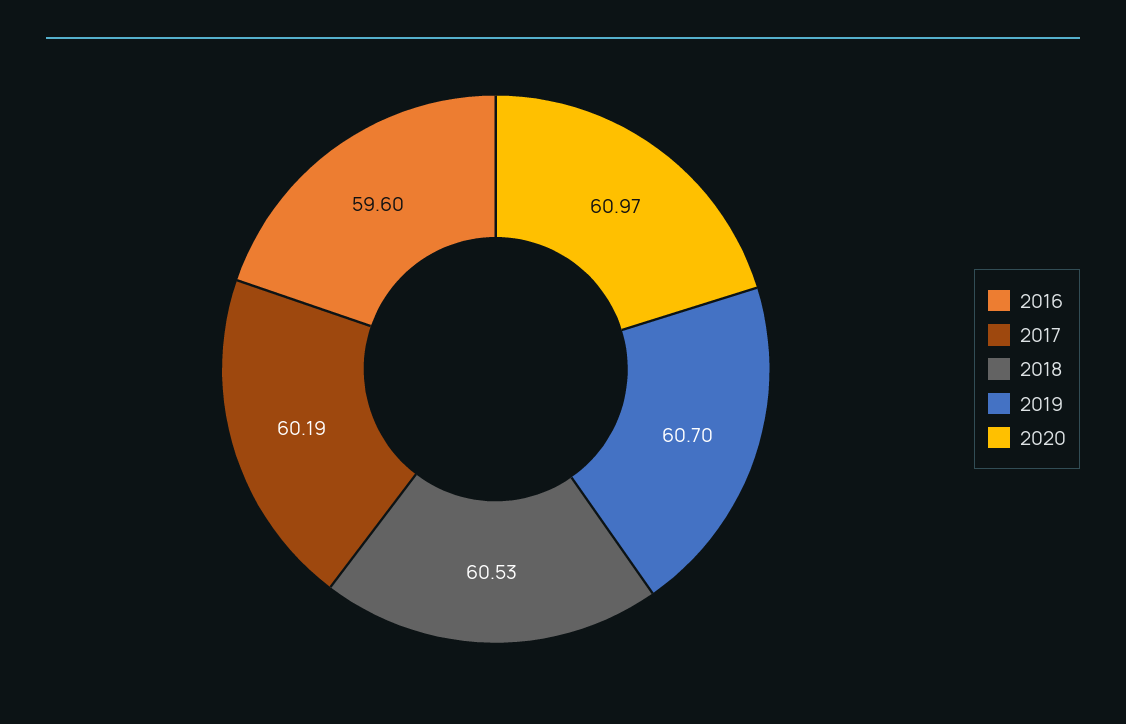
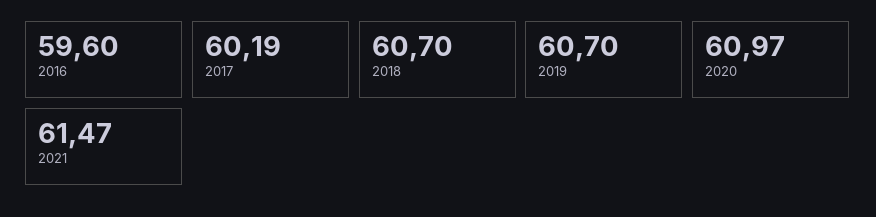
2018: 60.53 -> 60.7
2021: none -> 61.47

